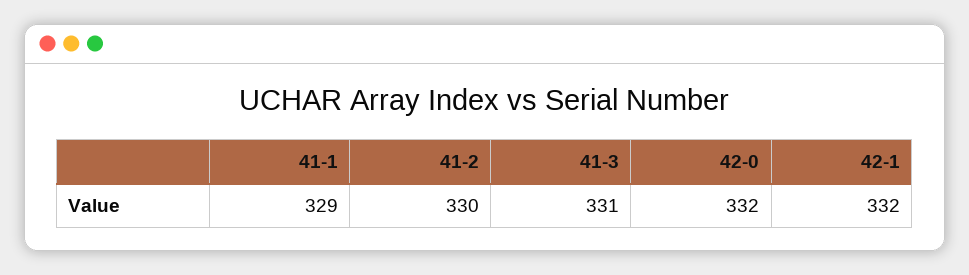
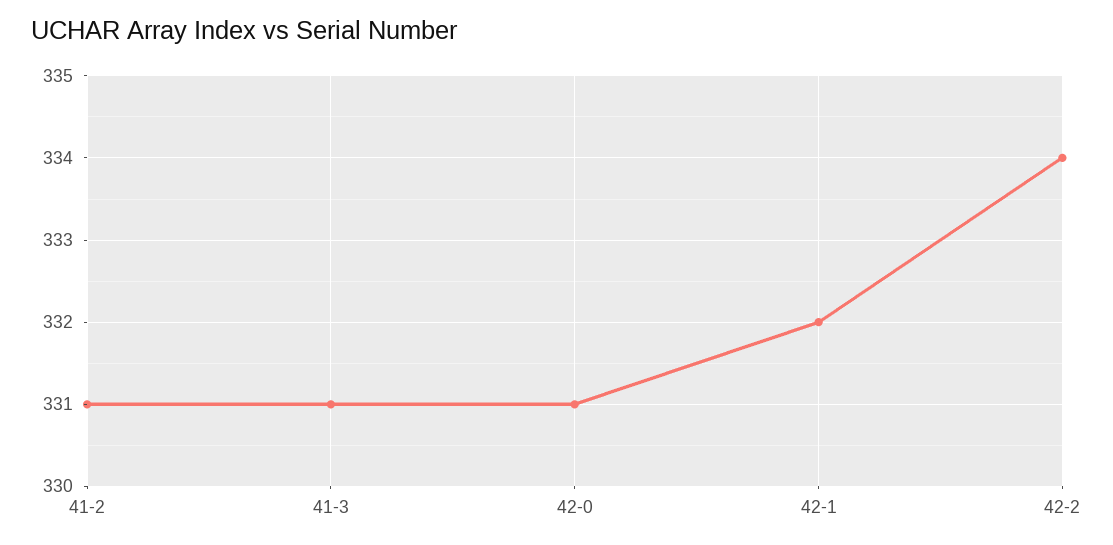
41-1: 329 -> none
41-2: 330 -> 331
42-0: 332 -> 331
42-2: none -> 334

